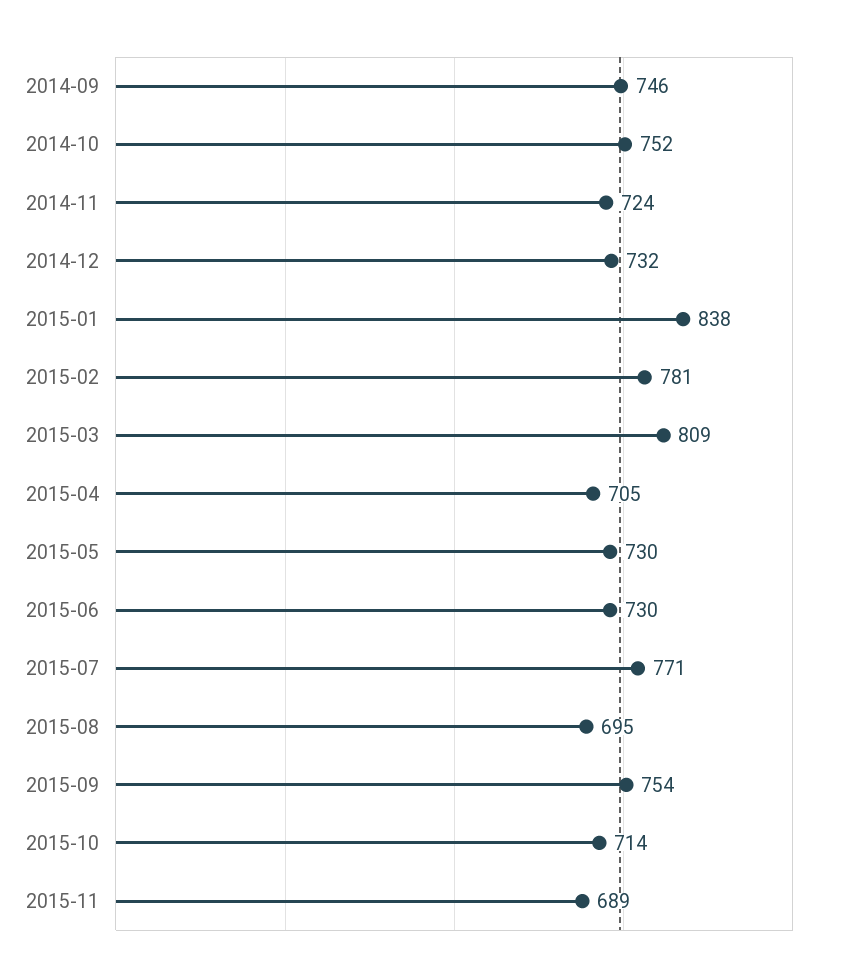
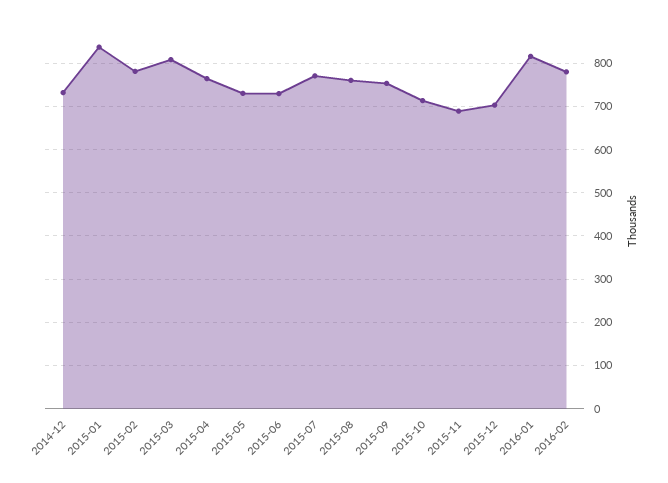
2014-09: 746 -> none
2014-10: 752 -> none
2014-11: 724 -> none
2015-04: 705 -> 760
2015-08: 695 -> 760
2015-12: none -> 700
2016-01: none -> 820
2016-02: none -> 780

